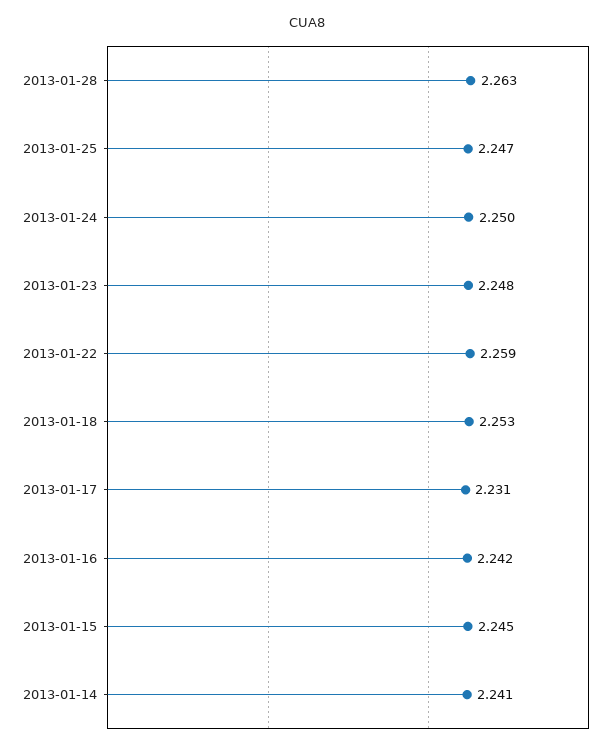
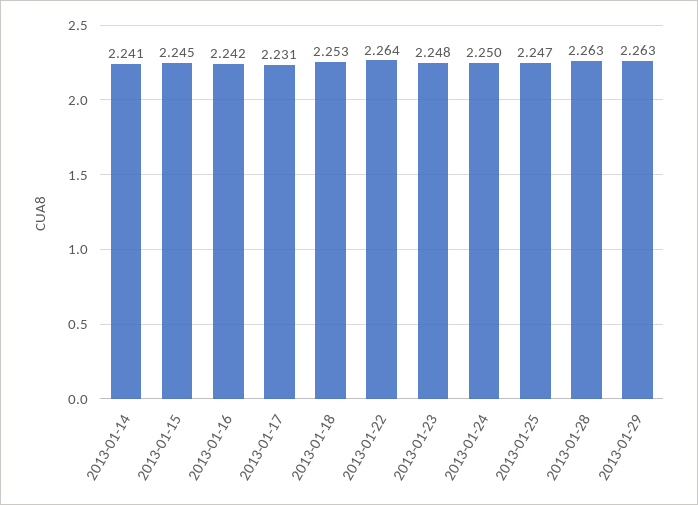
2013-01-22: 2.259 -> 2.264
2013-01-29: none -> 2.263

